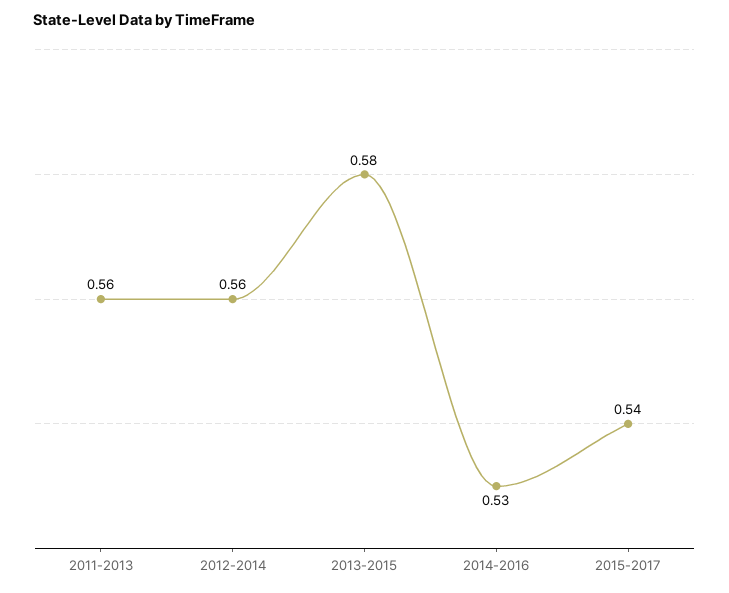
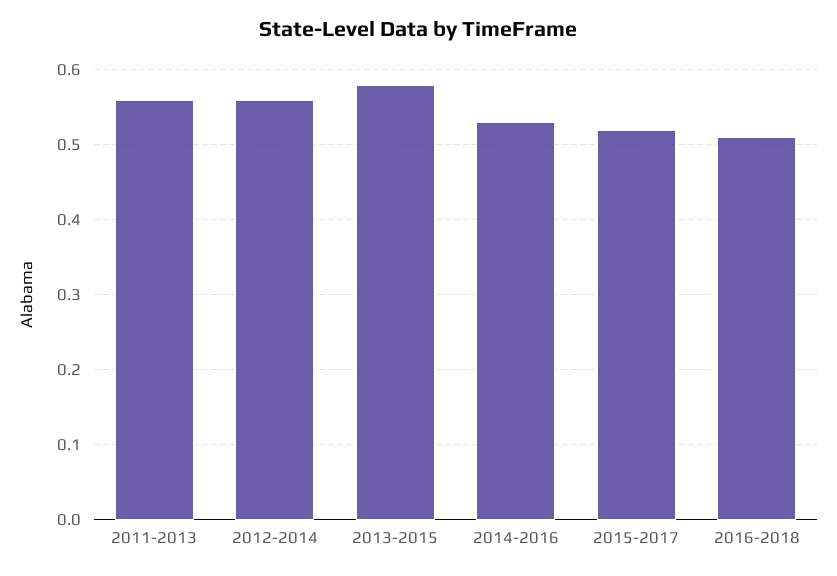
2015-2017: 0.54 -> 0.52
2016-2018: none -> 0.51

